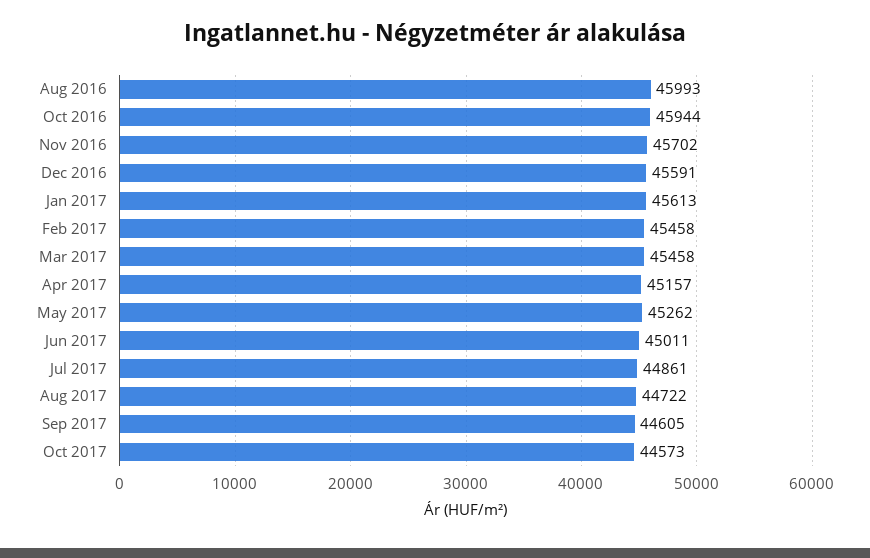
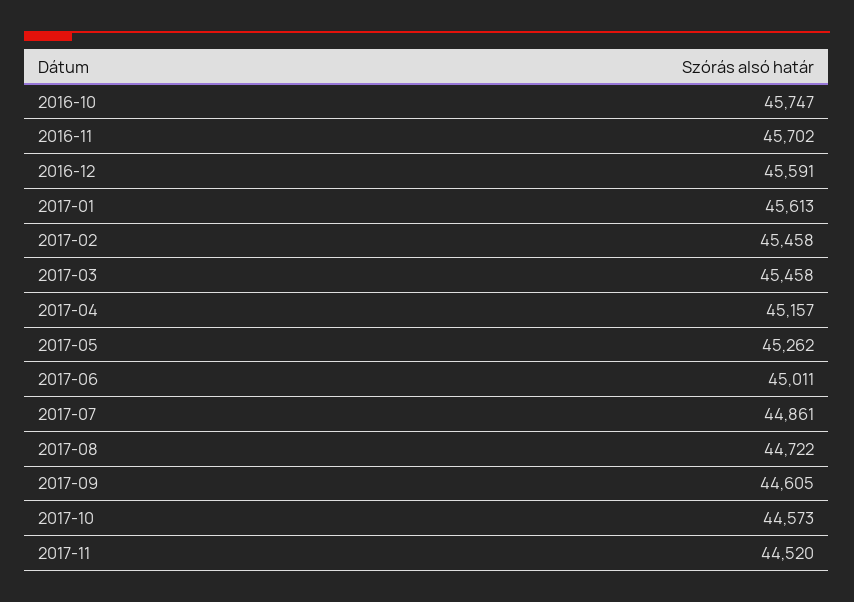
Aug 2016: 45993 -> none
Oct 2016: 45944 -> 45747
2017-11: none -> 44520

